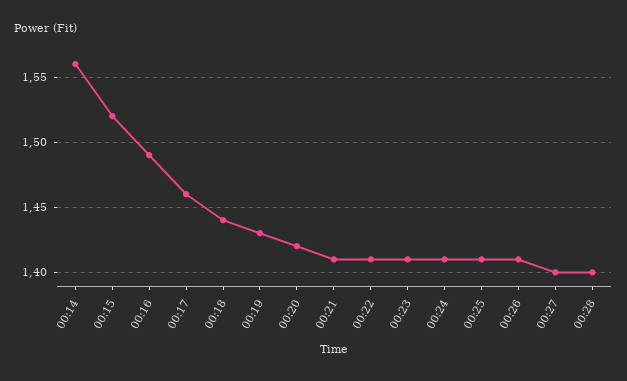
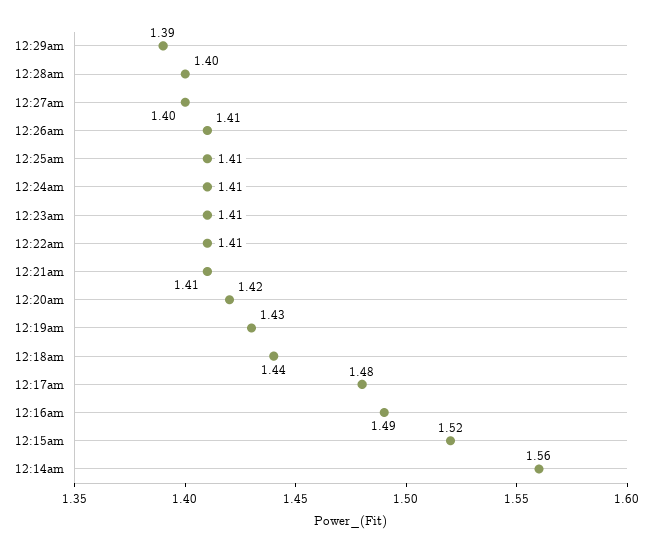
00:17: 1.46 -> 1.48
12:29am: none -> 1.39

